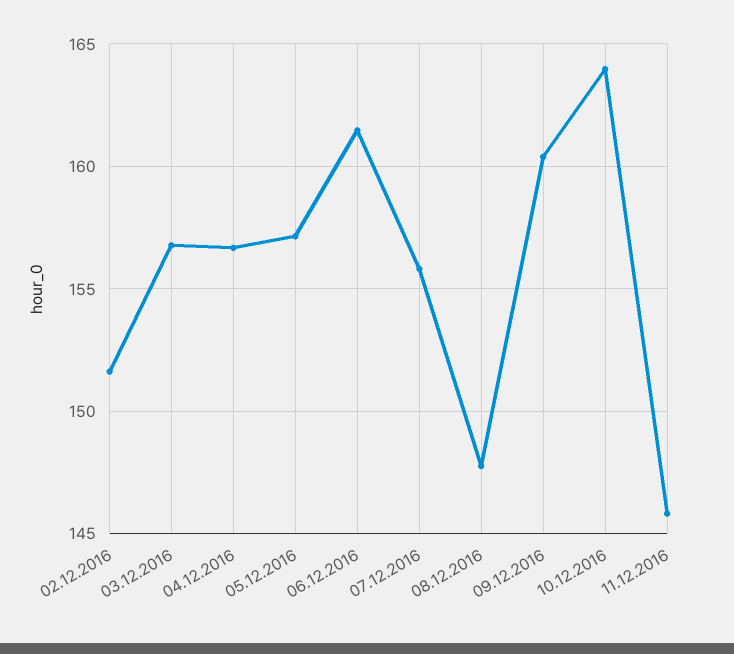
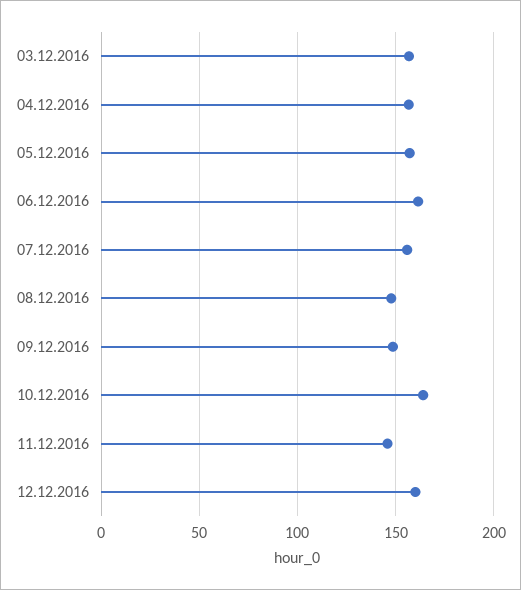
02.12.2016: 151.5 -> none
09.12.2016: 160.5 -> 150
12.12.2016: none -> 160

